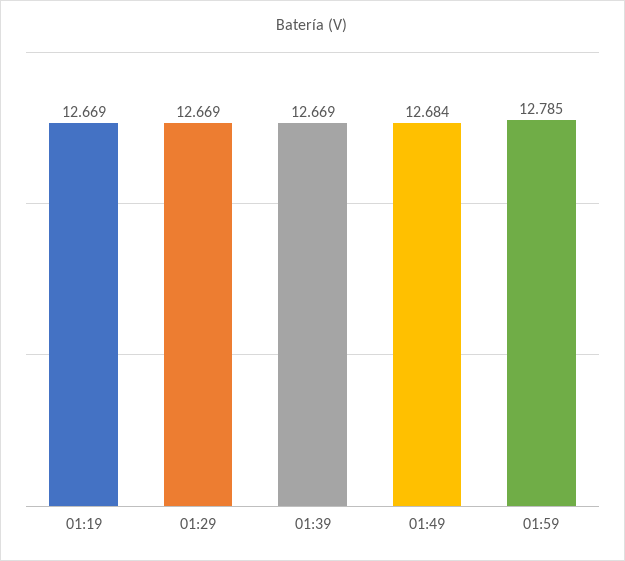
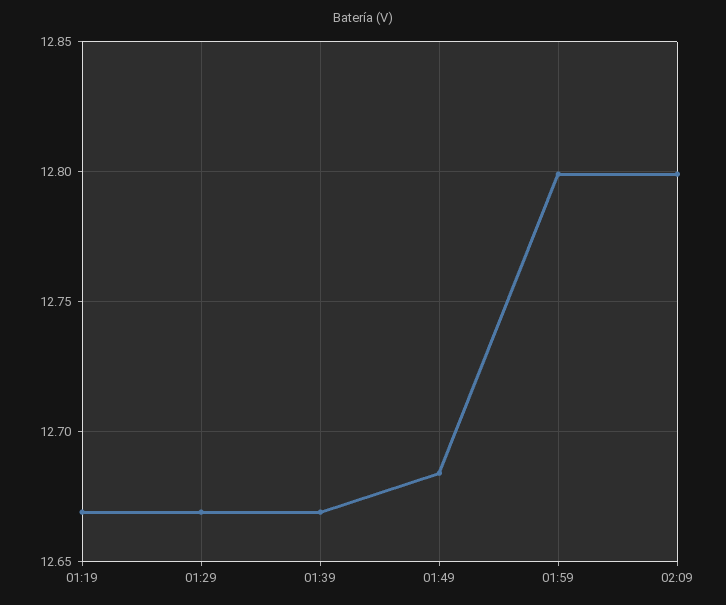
01:59: 12.785 -> 12.8
02:09: none -> 12.8

